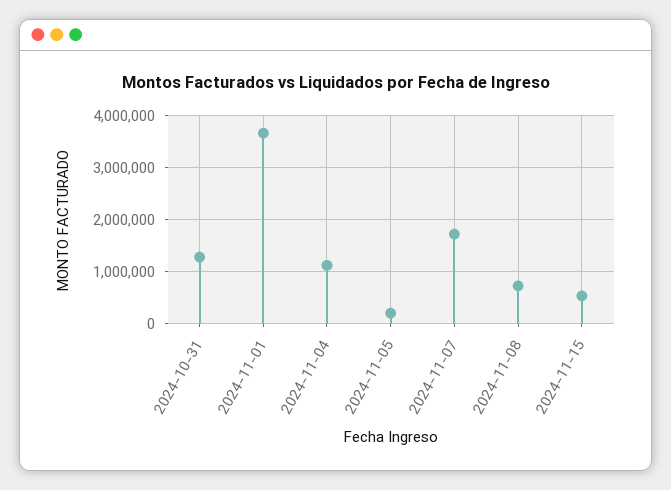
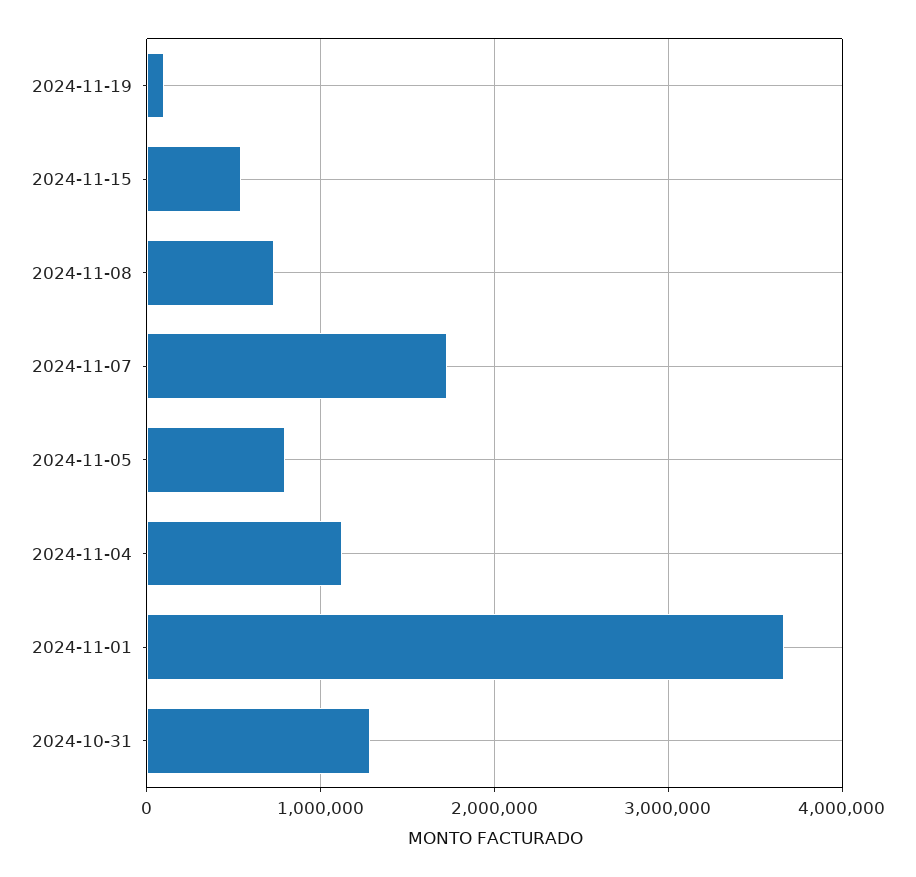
2024-11-05: 200000 -> 800000
2024-11-19: none -> 100000

